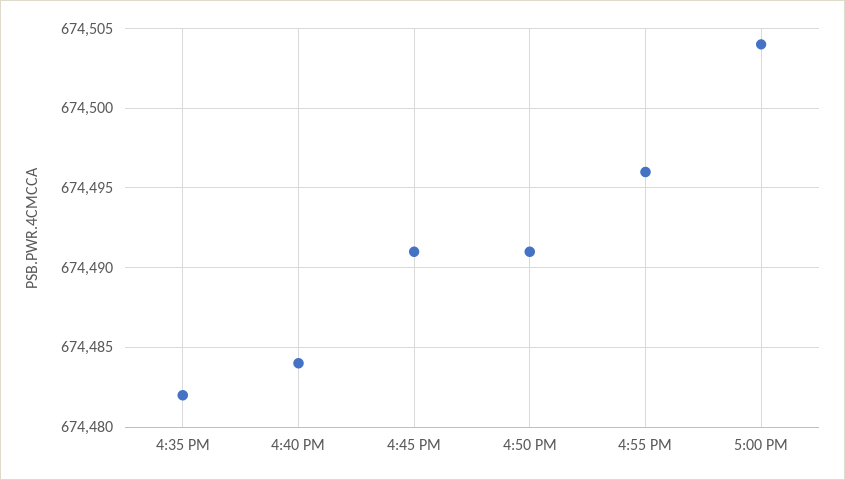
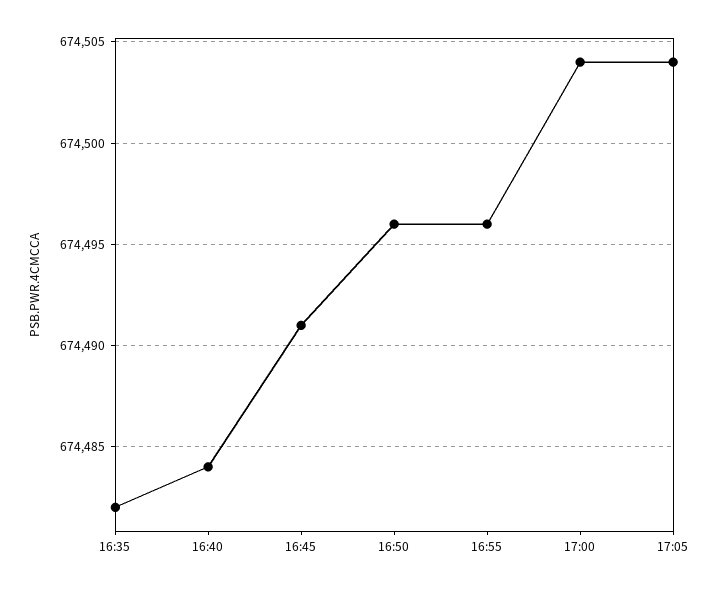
4:50 PM: 674491 -> 674496
17:05: none -> 674504

